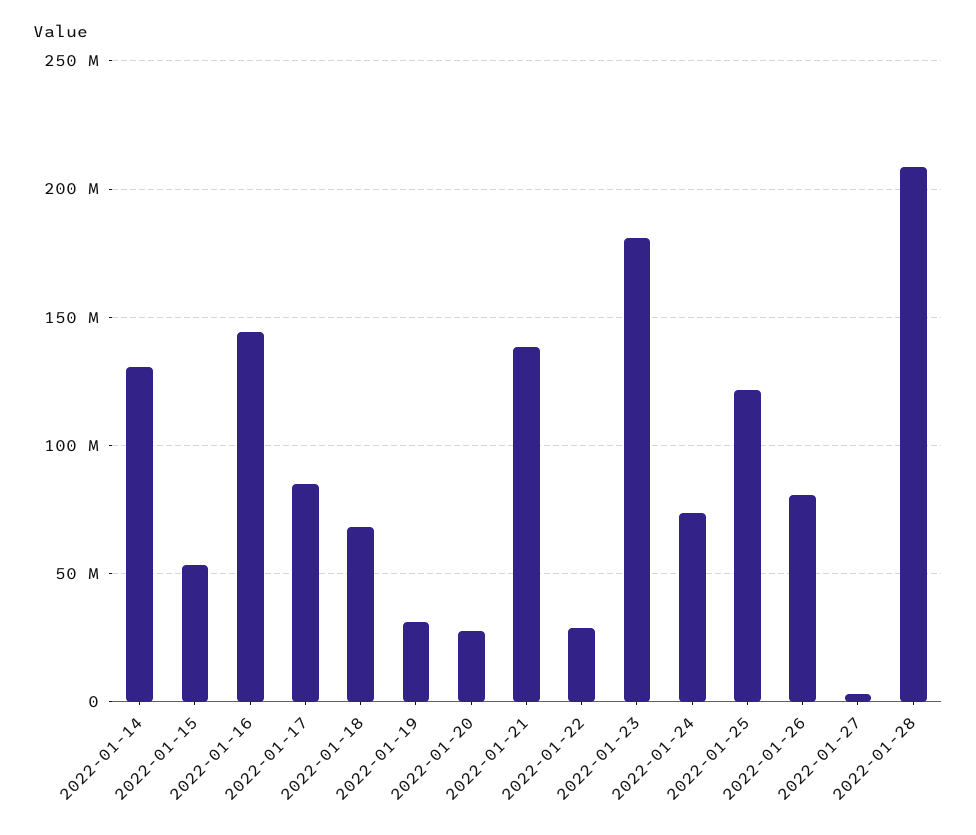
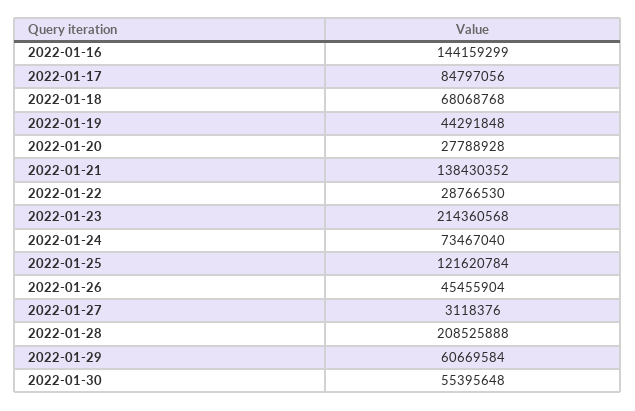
2022-01-14: 130000000 -> none
2022-01-15: 55000000 -> none
2022-01-19: 30000000 -> 44291848
2022-01-23: 180000000 -> 214360568
2022-01-26: 80000000 -> 45455904
2022-01-29: none -> 60669584
2022-01-30: none -> 55395648

